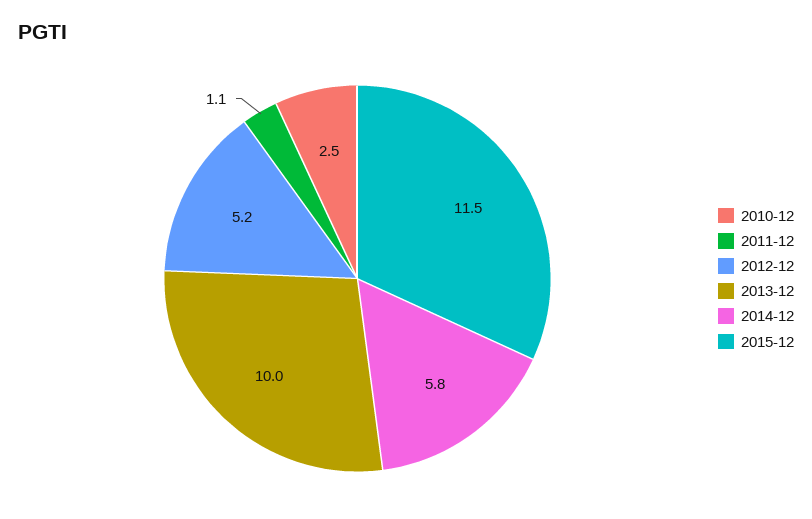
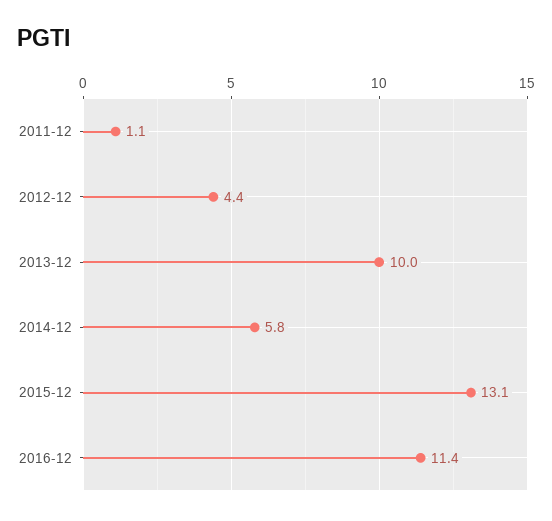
2010-12: 2.5 -> none
2012-12: 5.2 -> 4.4
2015-12: 11.5 -> 13.1
2016-12: none -> 11.4

